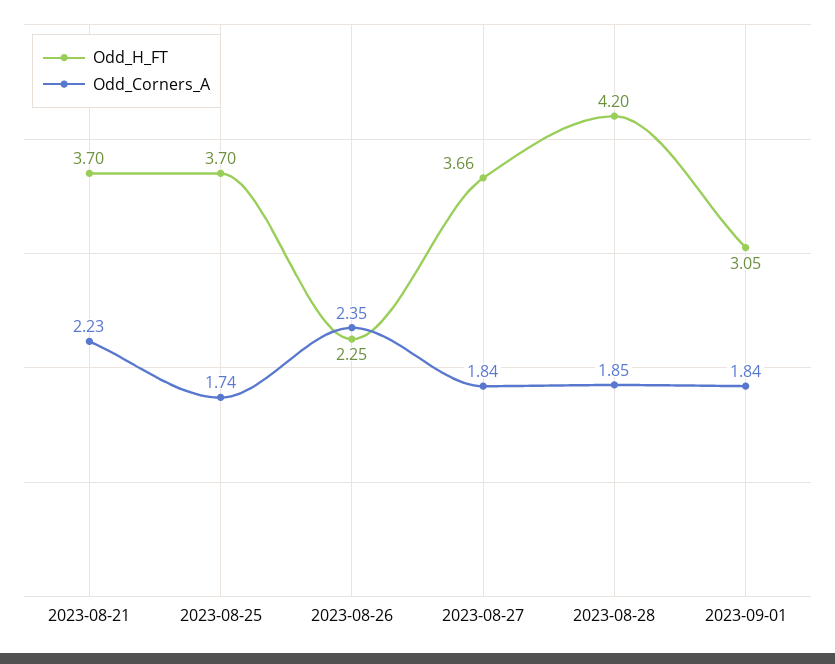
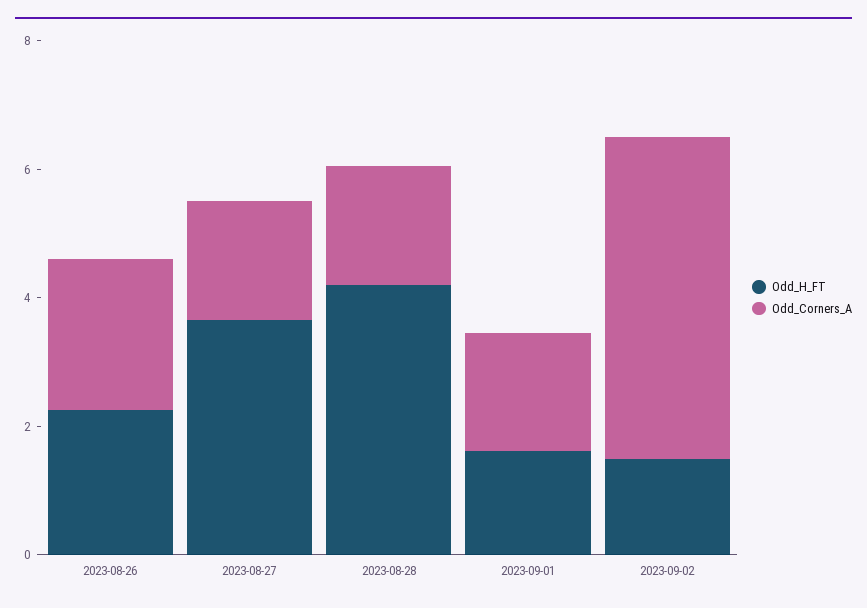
Odd_H_FT, 2023-08-21: 3.7 -> none
Odd_Corners_A, 2023-08-21: 2.23 -> none
Odd_H_FT, 2023-08-25: 3.7 -> none
Odd_Corners_A, 2023-08-25: 1.74 -> none
Odd_H_FT, 2023-09-01: 3.05 -> 1.5
Odd_H_FT, 2023-09-02: none -> 1.5
Odd_Corners_A, 2023-09-02: none -> 5

